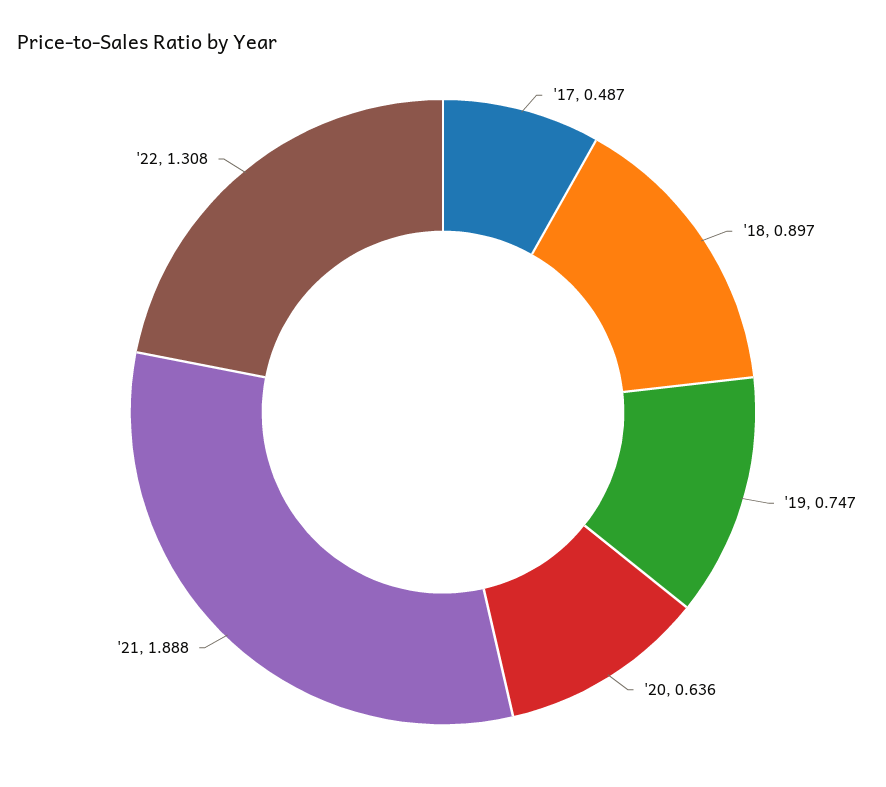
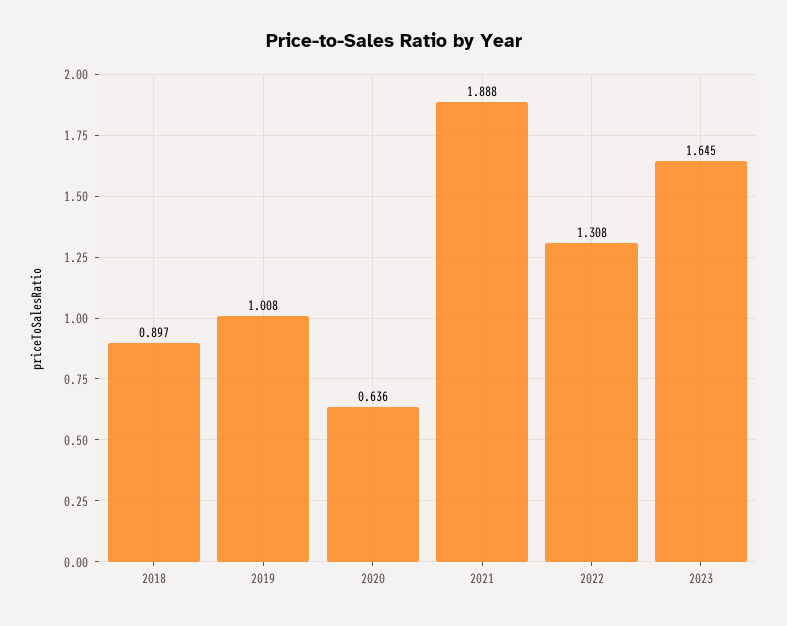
'17: 0.487 -> none
'19: 0.747 -> 1.008
2023: none -> 1.645

